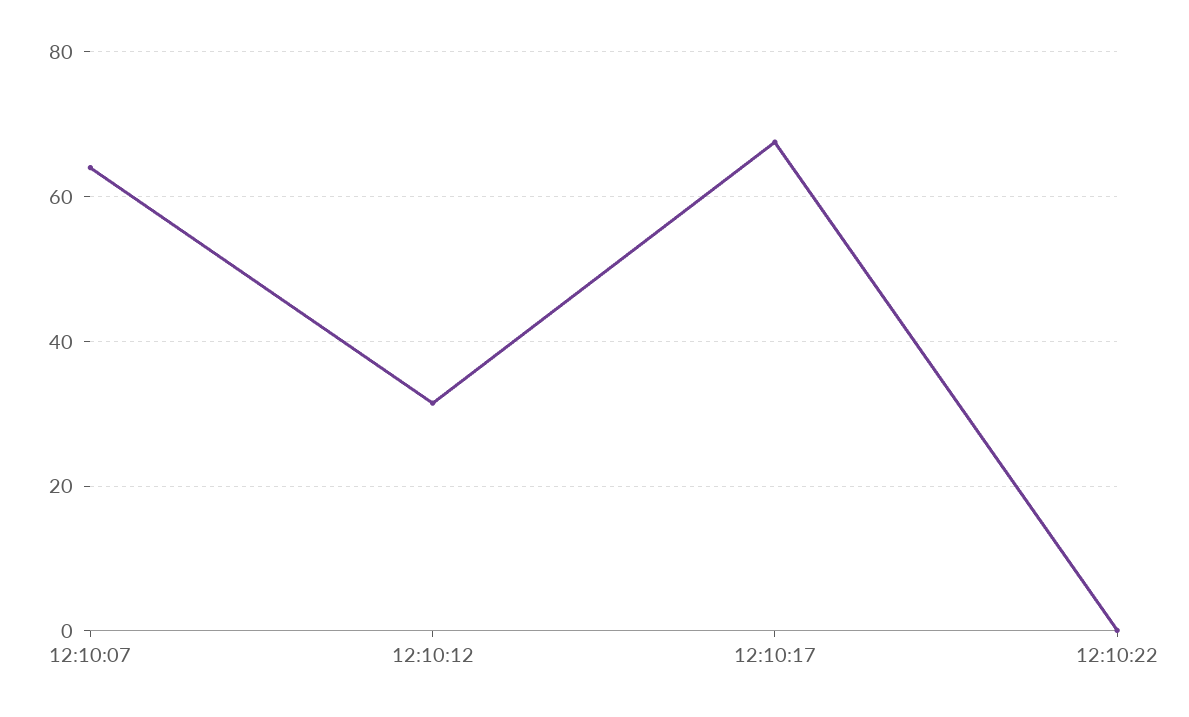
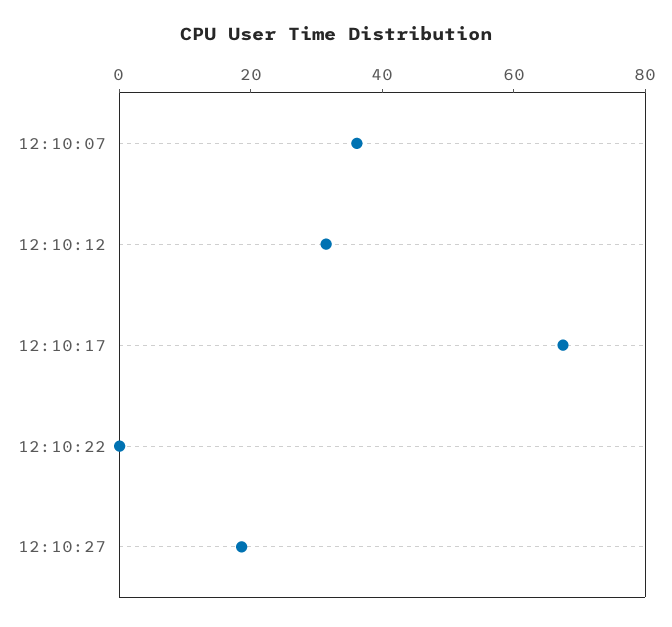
12:10:07: 64 -> 35
12:10:27: none -> 20

